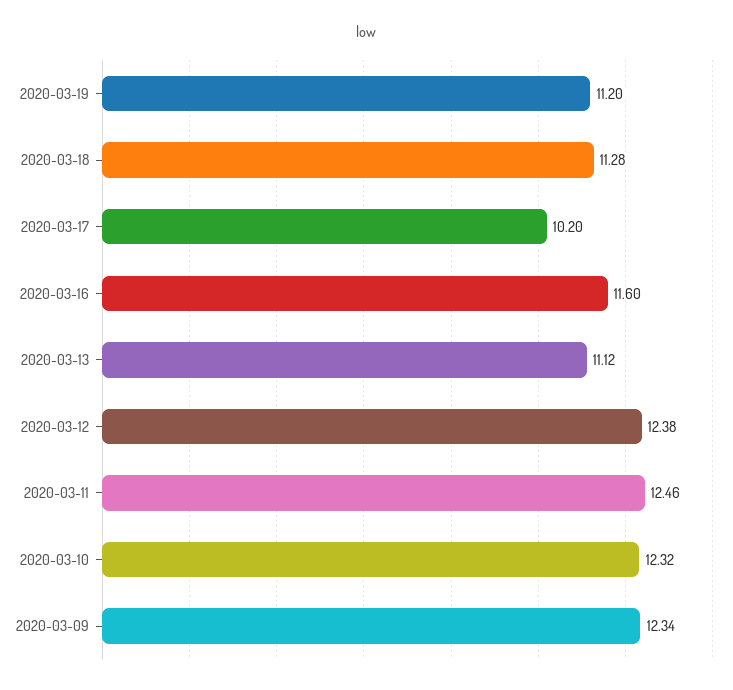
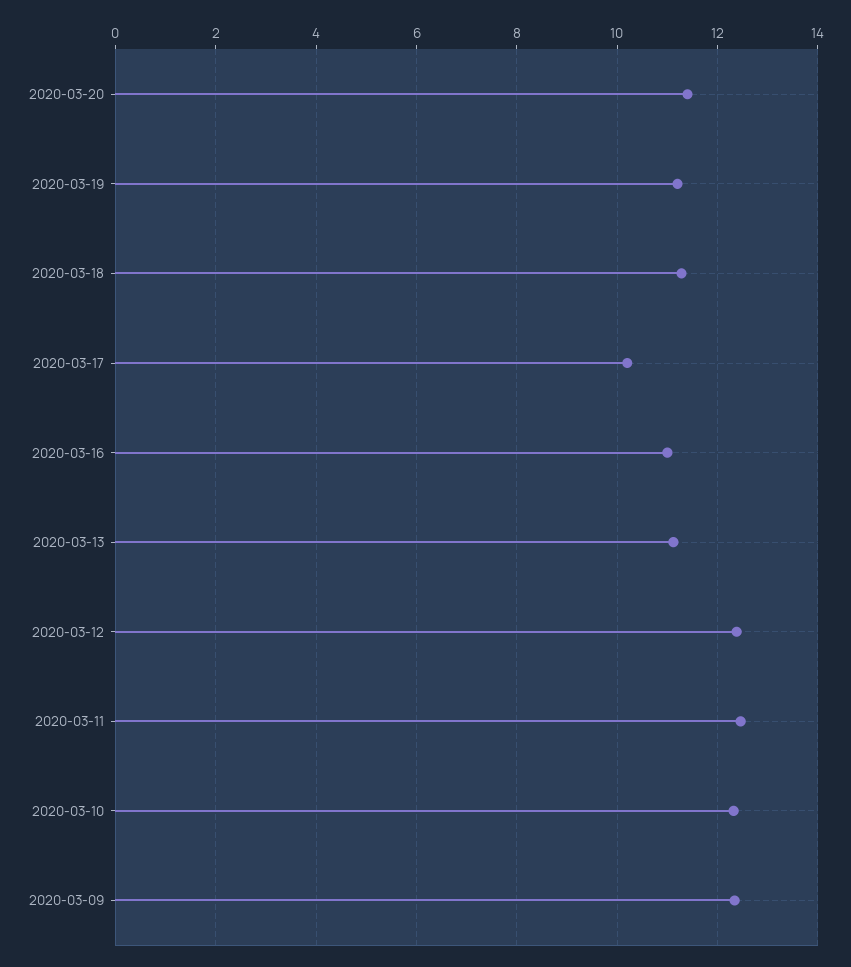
2020-03-16: 11.6 -> 11
2020-03-20: none -> 11.4

